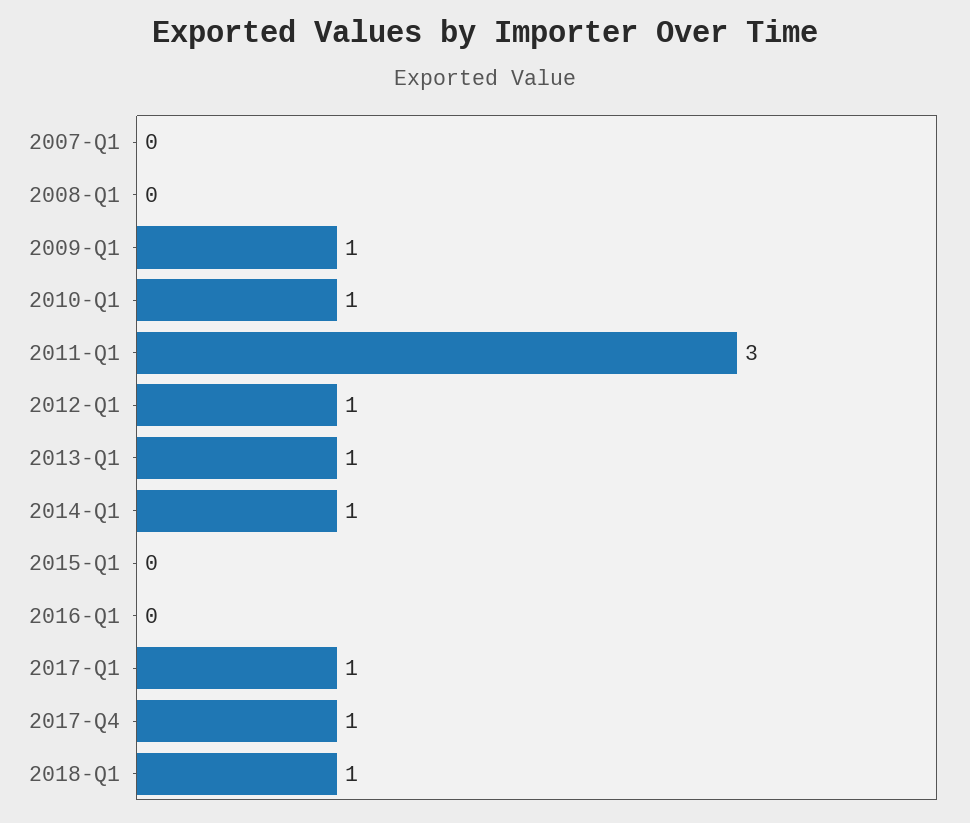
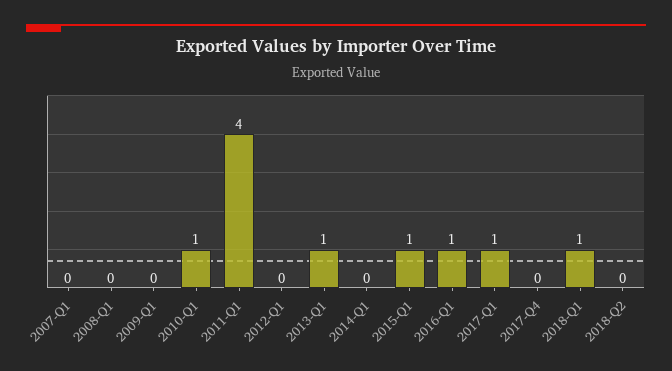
2009-Q1: 1 -> 0
2011-Q1: 3 -> 4
2012-Q1: 1 -> 0
2014-Q1: 1 -> 0
2015-Q1: 0 -> 1
2016-Q1: 0 -> 1
2017-Q4: 1 -> 0
2018-Q2: none -> 0

